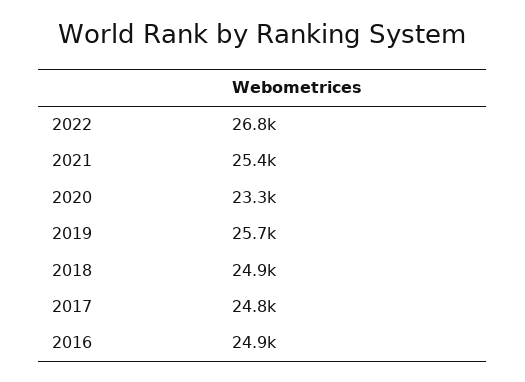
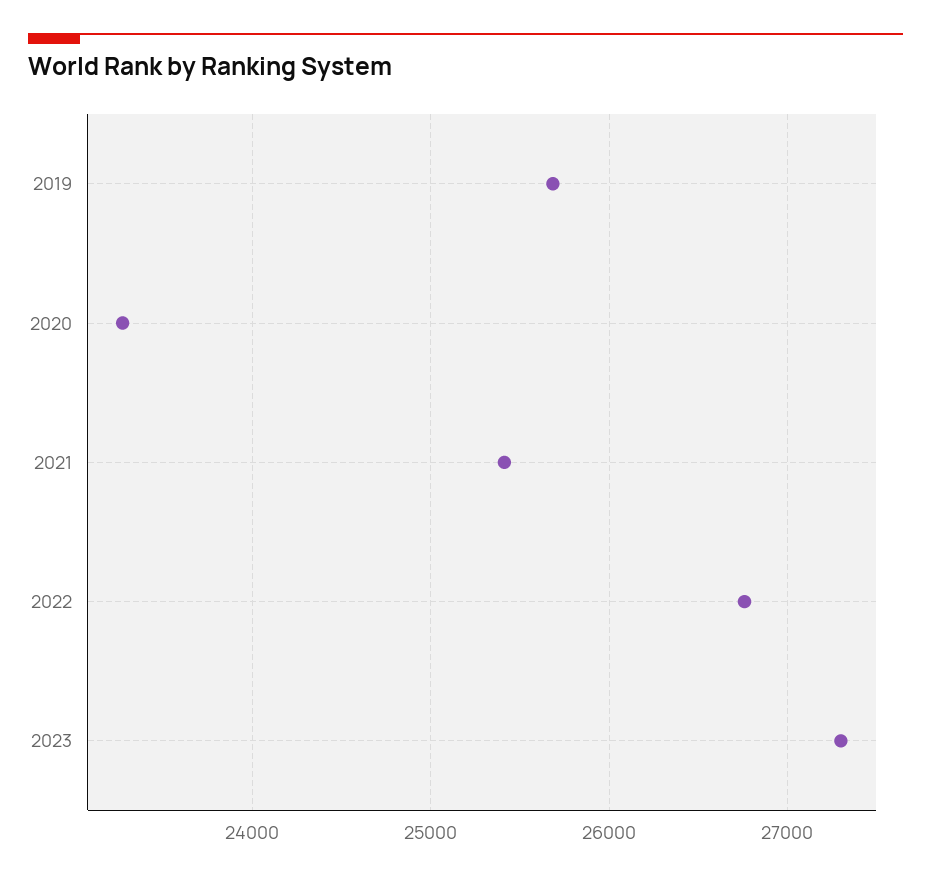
2018: 24900 -> none
2017: 24800 -> none
2016: 24900 -> none
2023: none -> 27300

